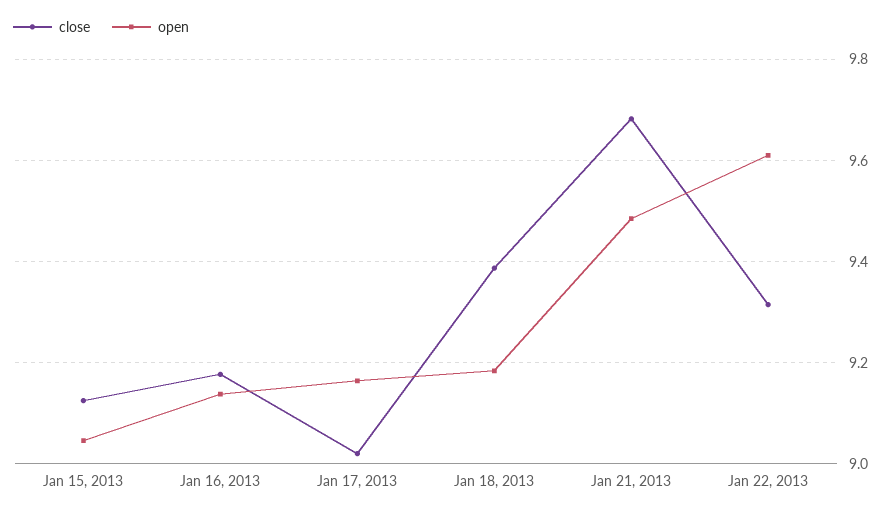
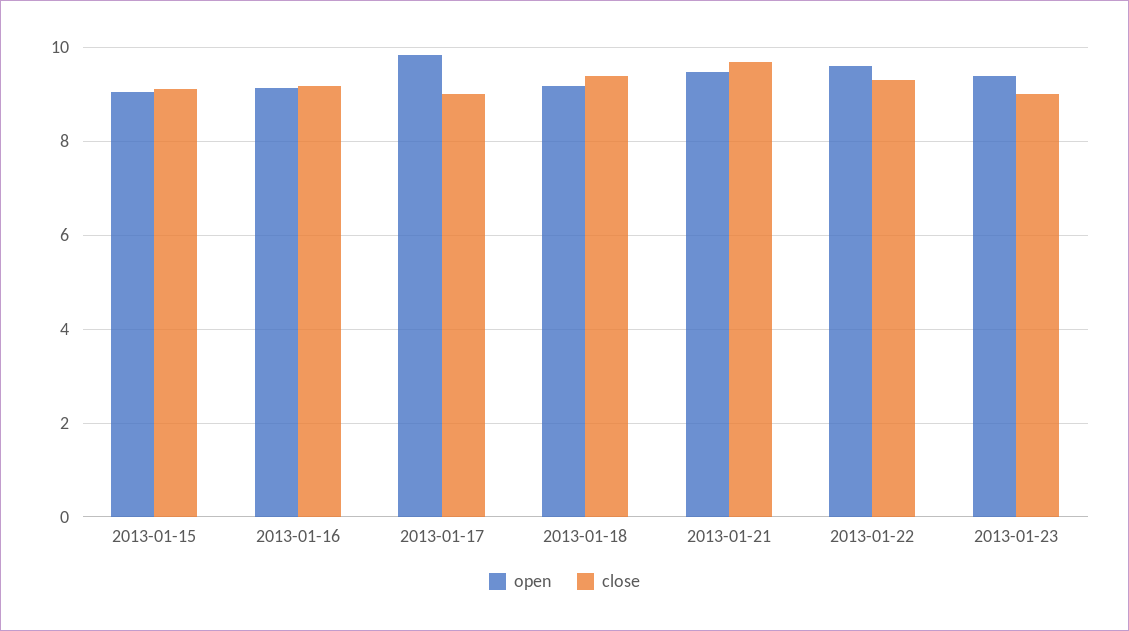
open, Jan 17, 2013: 9.16 -> 9.8
open, 2013-01-23: none -> 9.4
close, 2013-01-23: none -> 9

